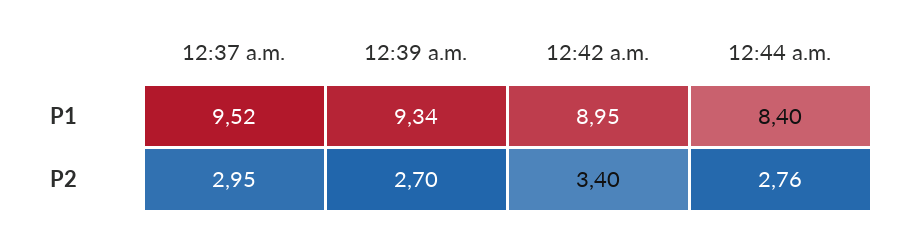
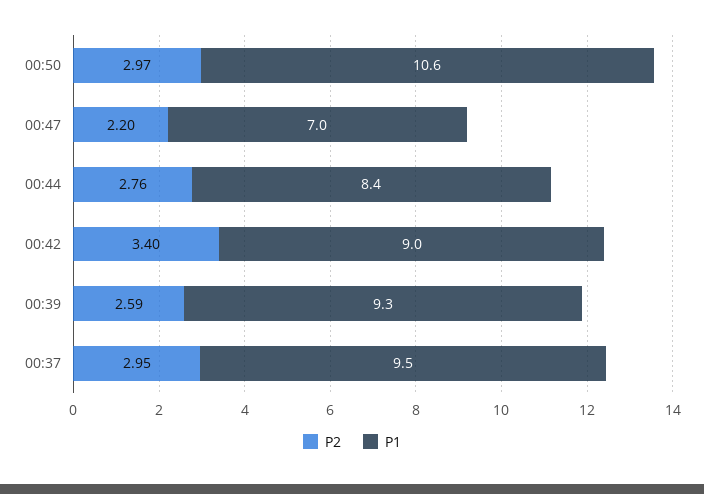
P2, 12:39 a.m.: 2.7 -> 2.59
P2, 00:50: none -> 2.97
P1, 00:50: none -> 10.6
P2, 00:47: none -> 2.2
P1, 00:47: none -> 7

